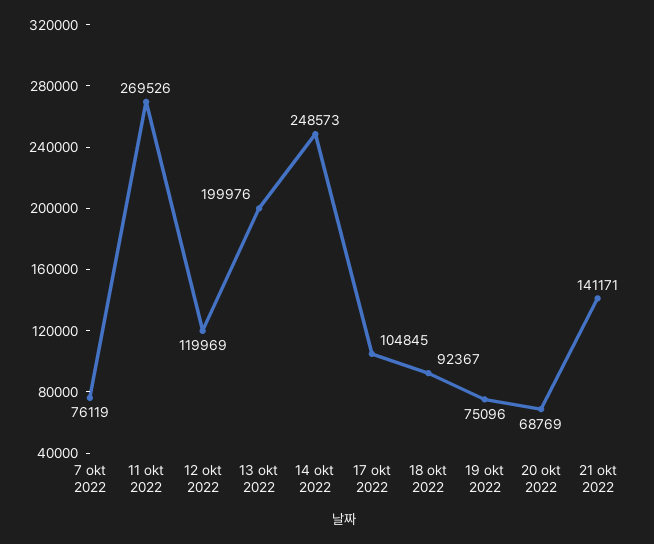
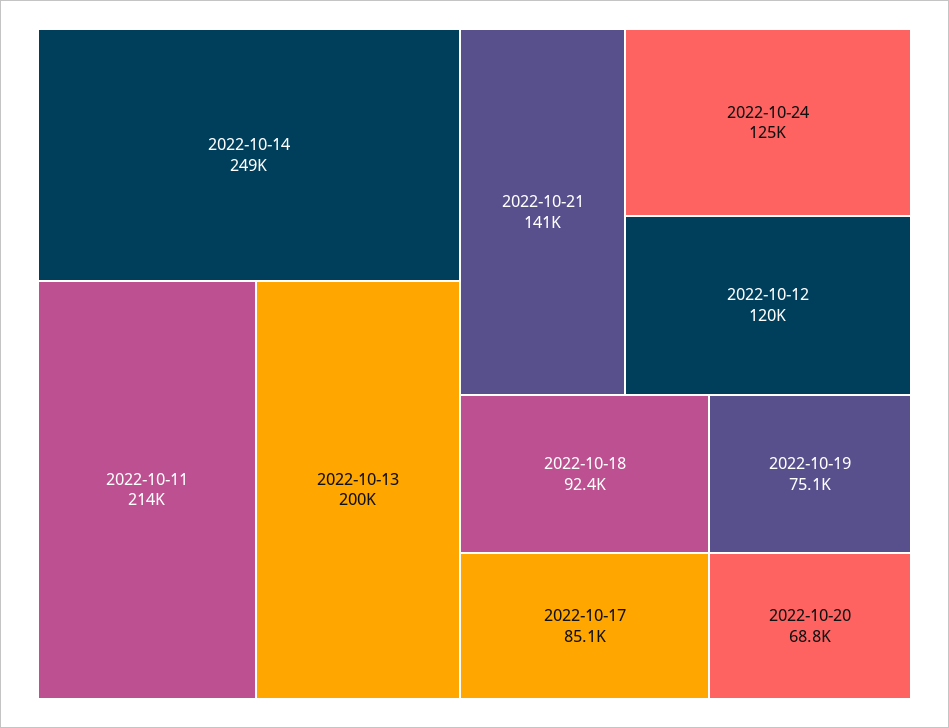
7 okt 2022: 76119 -> none
11 okt 2022: 269526 -> 214000
17 okt 2022: 104845 -> 85100
2022-10-24: none -> 125000

